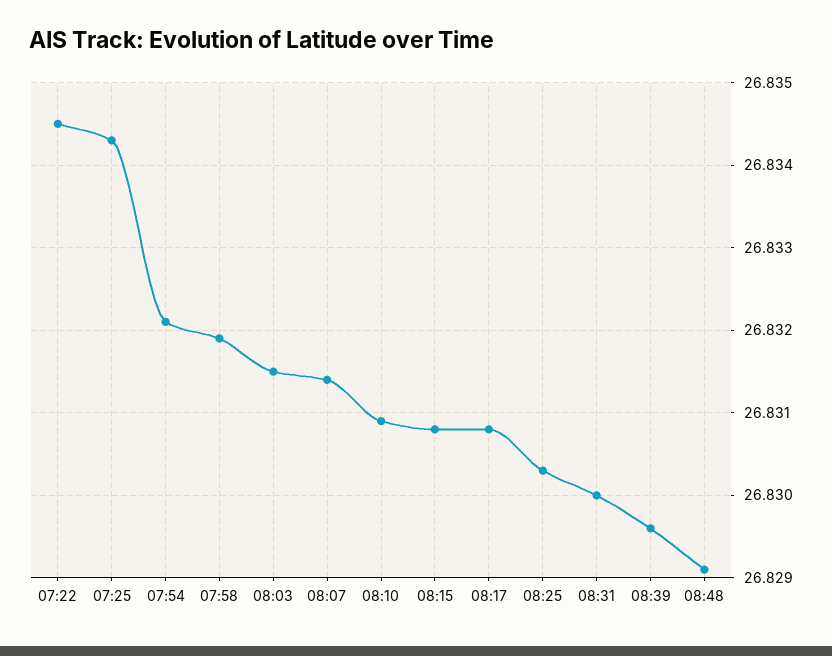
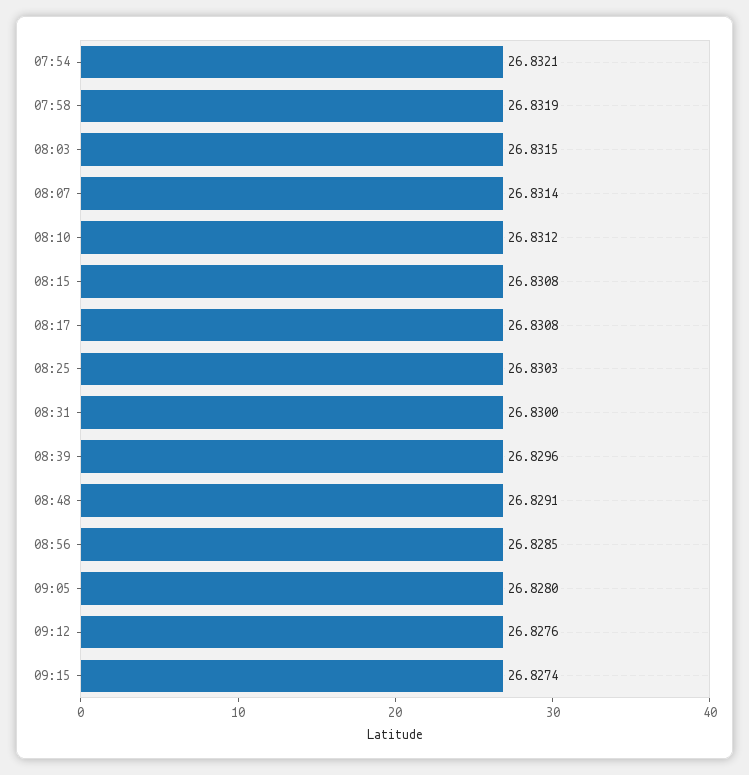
07:22: 26.8345 -> none
07:25: 26.8343 -> none
08:10: 26.8309 -> 26.8312
08:56: none -> 26.8285
09:05: none -> 26.828
09:12: none -> 26.8276
09:15: none -> 26.8274

